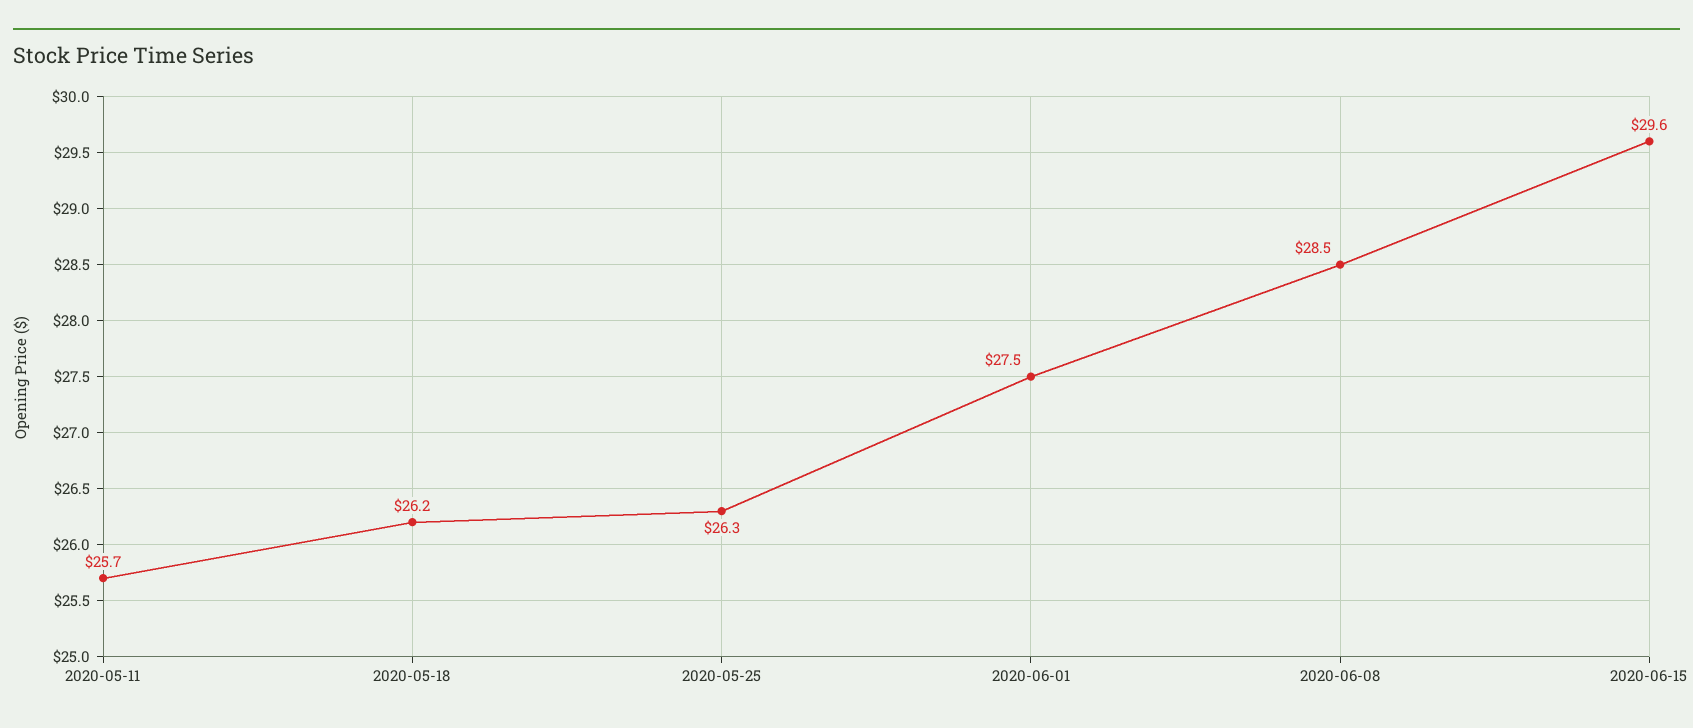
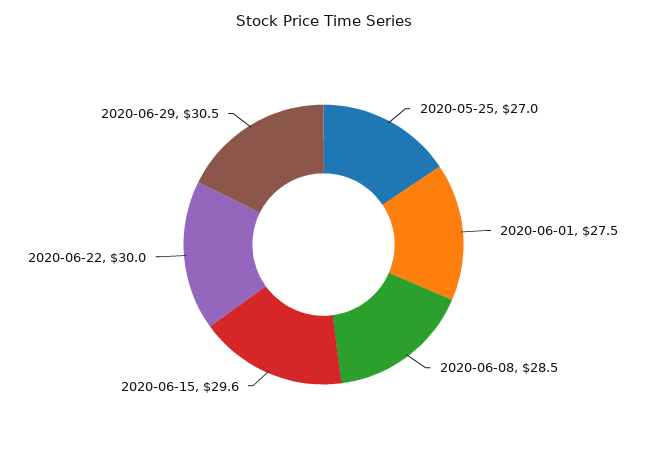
2020-05-11: 25.7 -> none
2020-05-18: 26.2 -> none
2020-05-25: 26.3 -> 27
2020-06-22: none -> 30
2020-06-29: none -> 30.5

